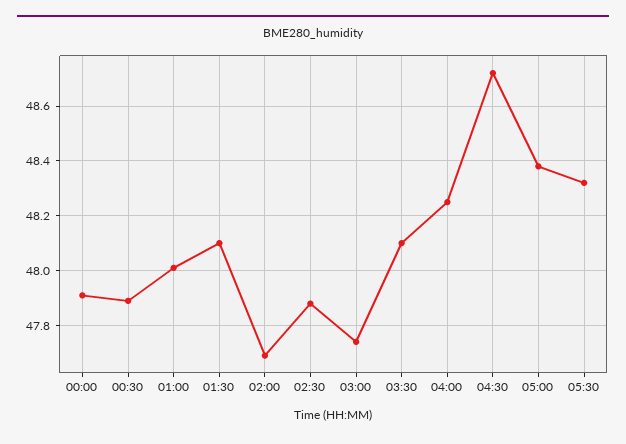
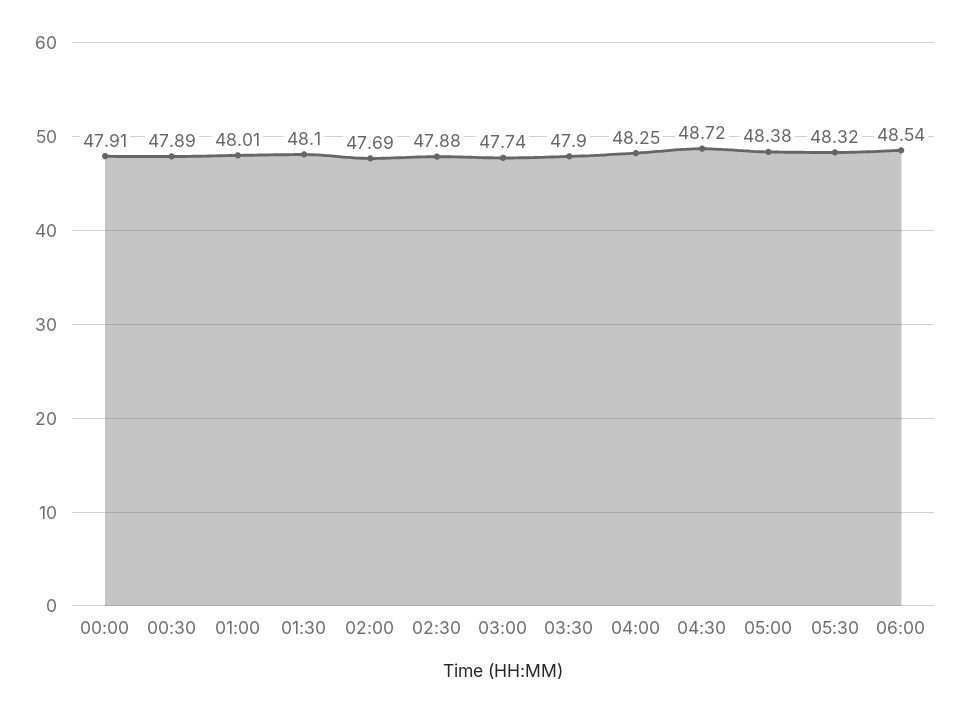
03:30: 48.1 -> 47.9
06:00: none -> 48.54

